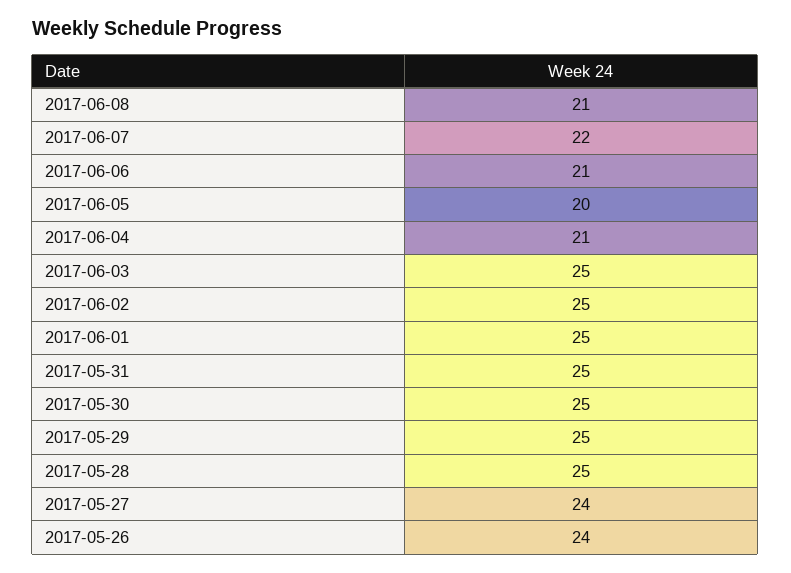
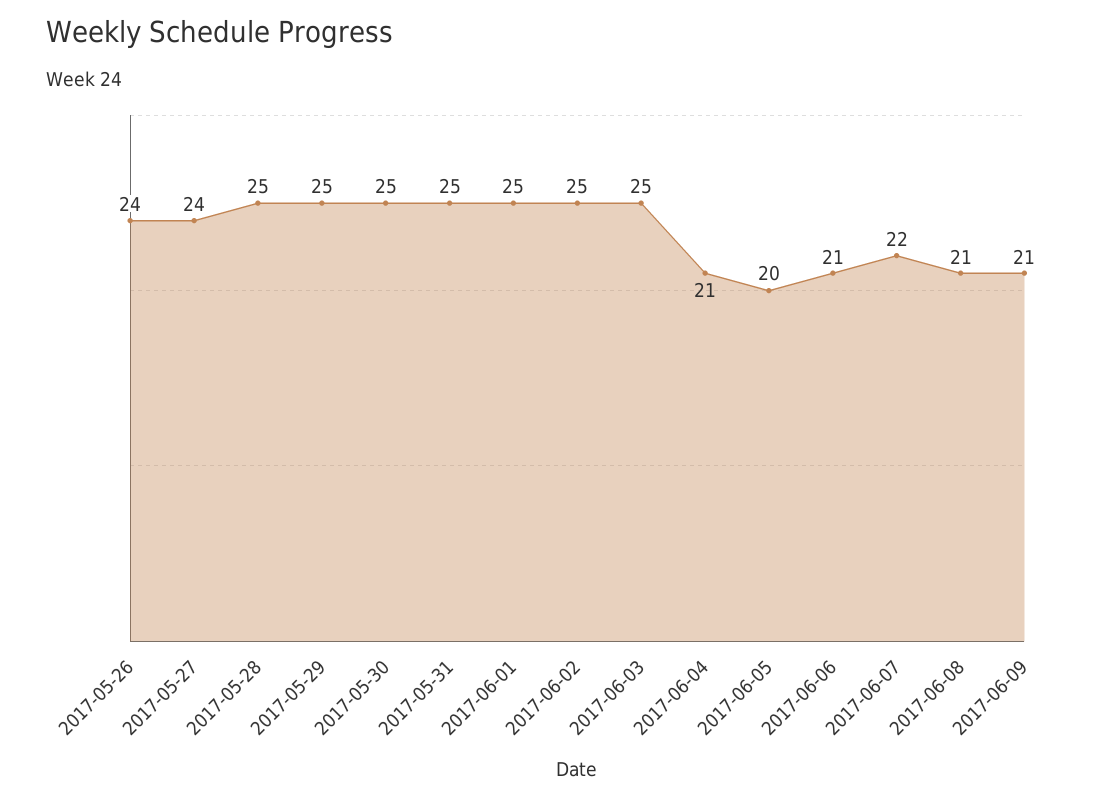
2017-06-09: none -> 21

